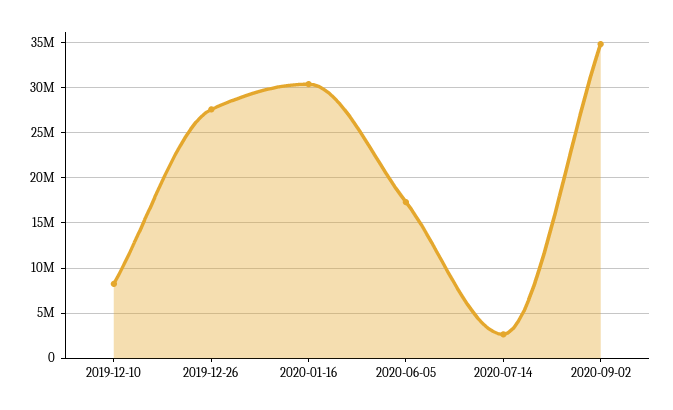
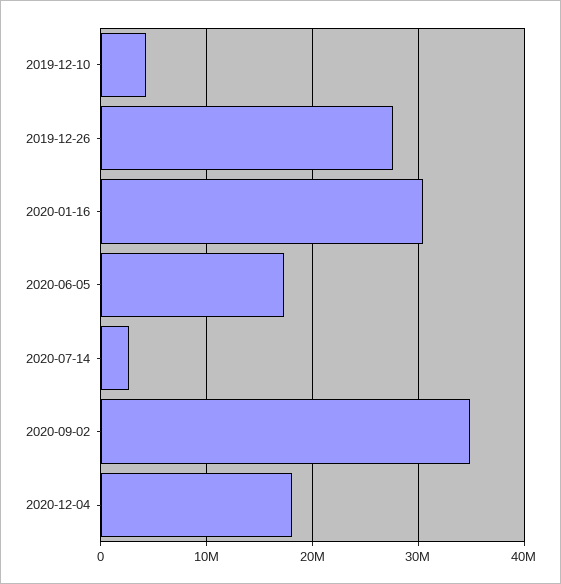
2019-12-10: 8000000 -> 4000000
2020-12-04: none -> 18000000

